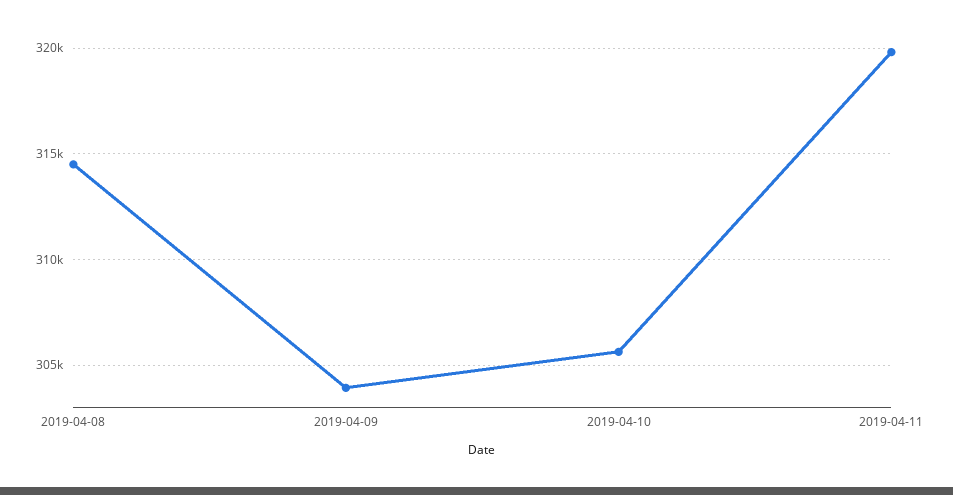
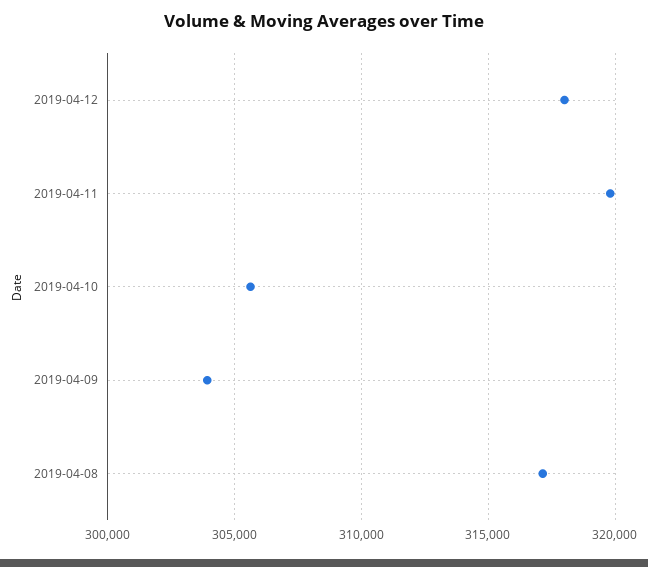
2019-04-08: 314500 -> 317000
2019-04-12: none -> 318000

